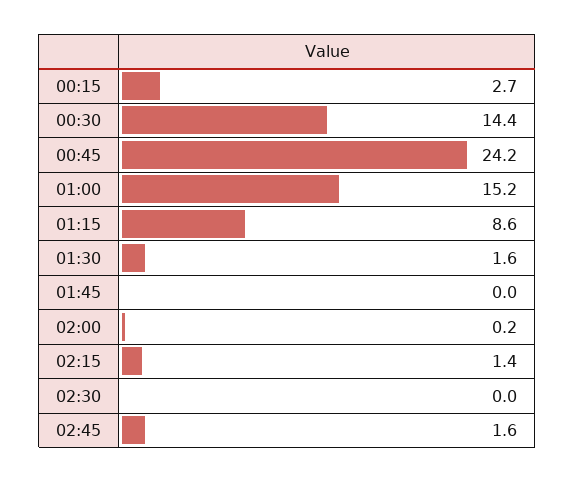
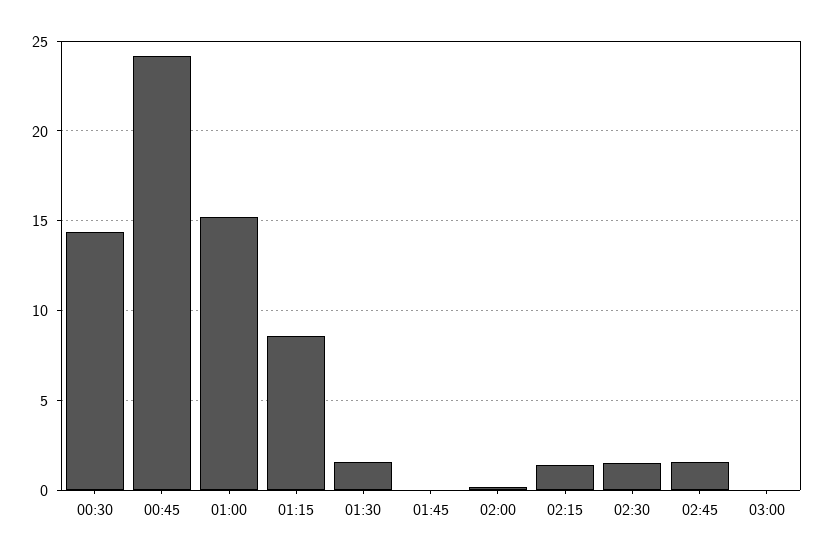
00:15: 2.7 -> none
02:30: 0 -> 1.5
03:00: none -> 0

